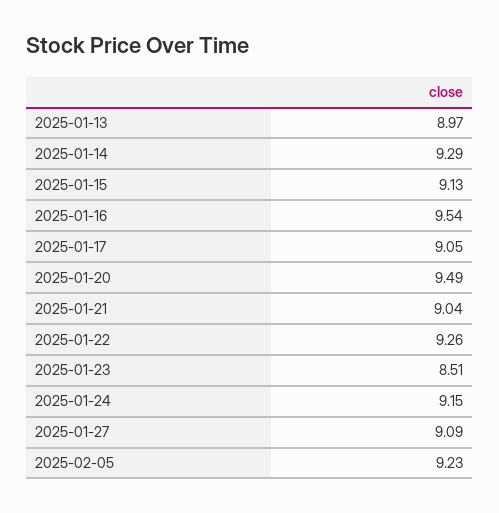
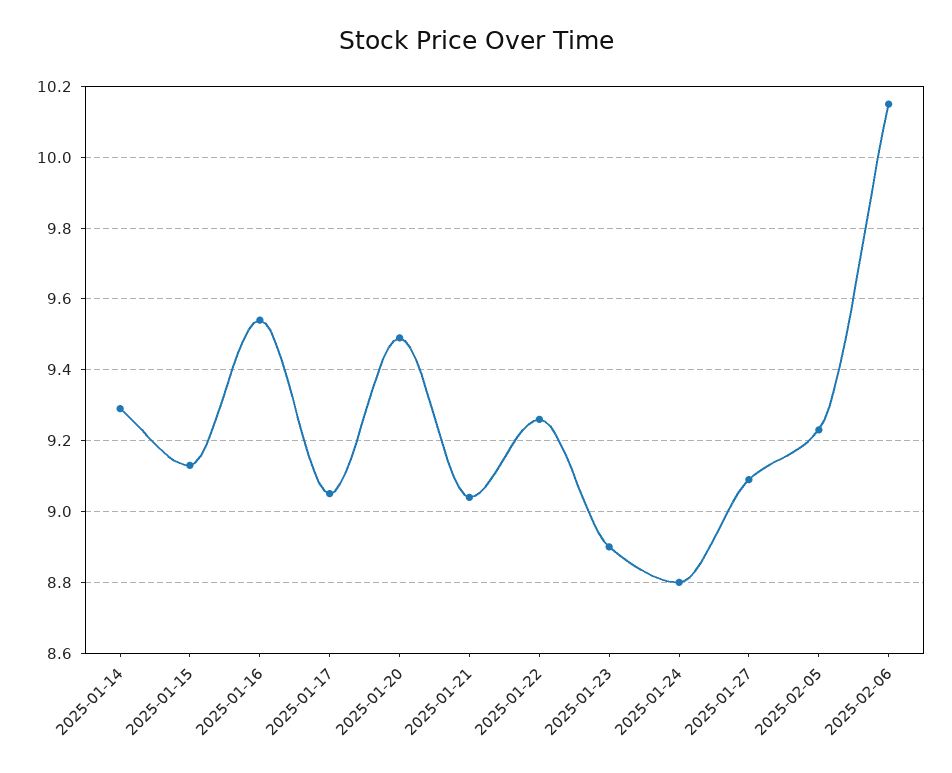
2025-01-13: 8.97 -> none
2025-01-23: 8.51 -> 8.9
2025-01-24: 9.15 -> 8.8
2025-02-06: none -> 10.15

